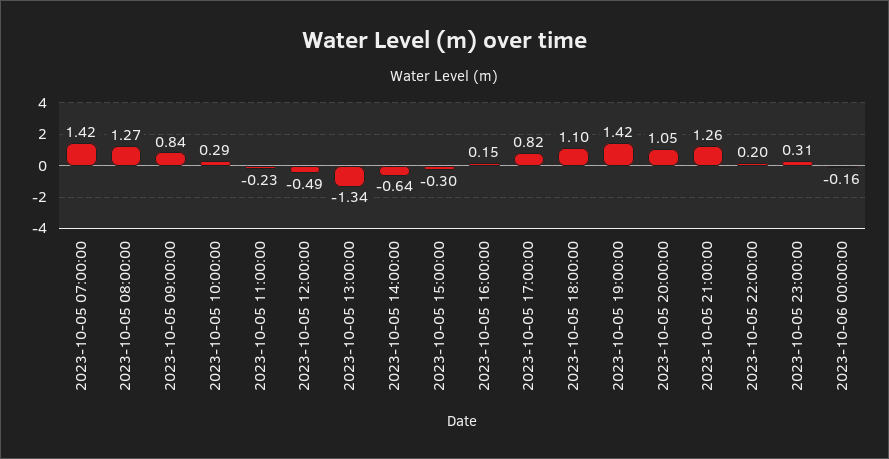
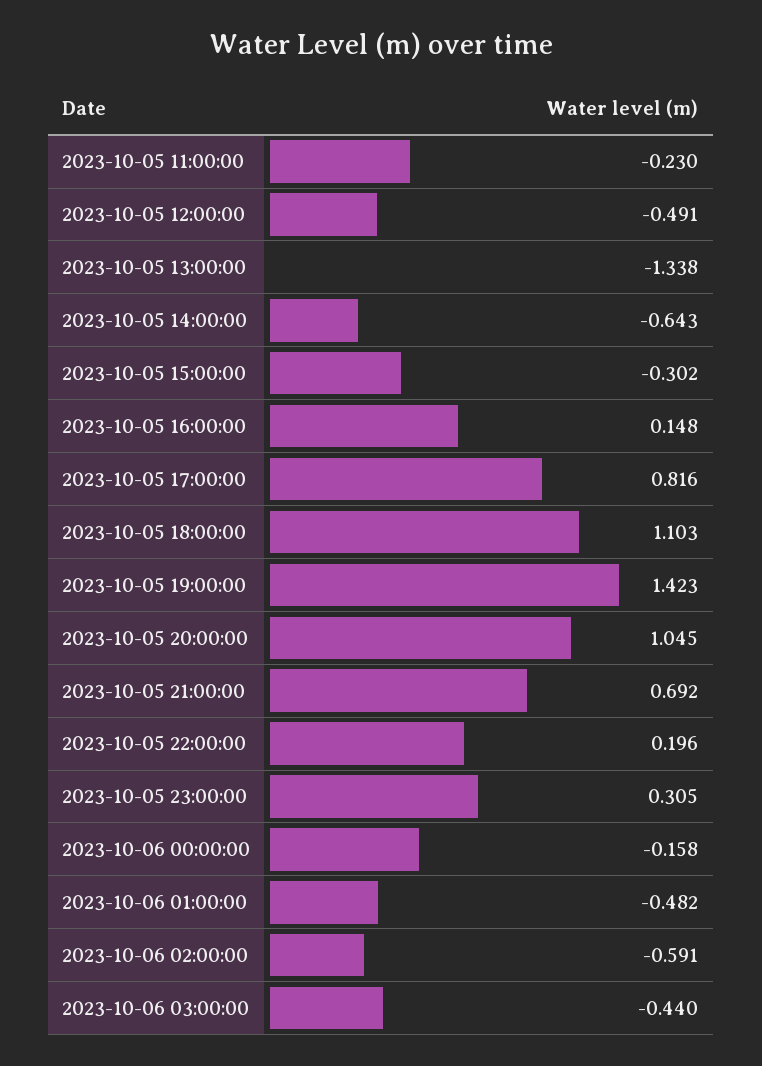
2023-10-05 07:00:00: 1.42 -> none
2023-10-05 08:00:00: 1.27 -> none
2023-10-05 09:00:00: 0.84 -> none
2023-10-05 10:00:00: 0.29 -> none
2023-10-05 21:00:00: 1.26 -> 0.692
2023-10-06 01:00:00: none -> -0.482
2023-10-06 02:00:00: none -> -0.591
2023-10-06 03:00:00: none -> -0.44

